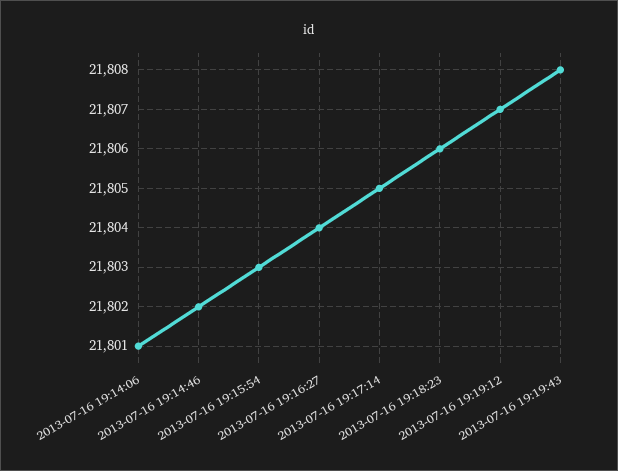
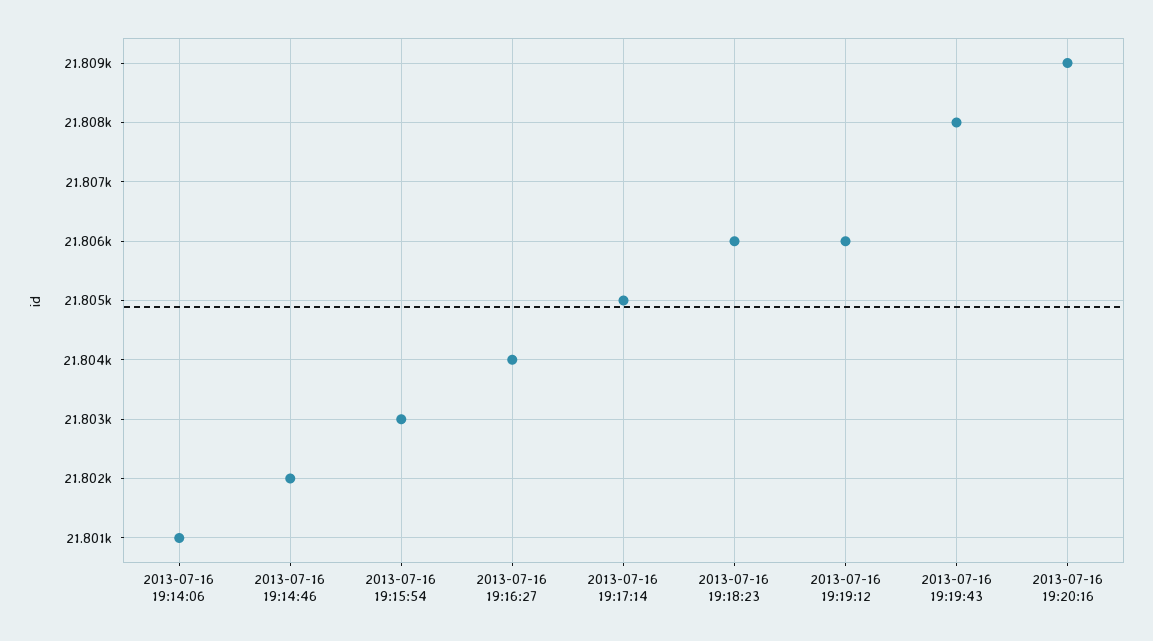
2013-07-16 19:19:12: 21807 -> 21806
2013-07-16 19:20:16: none -> 21809

